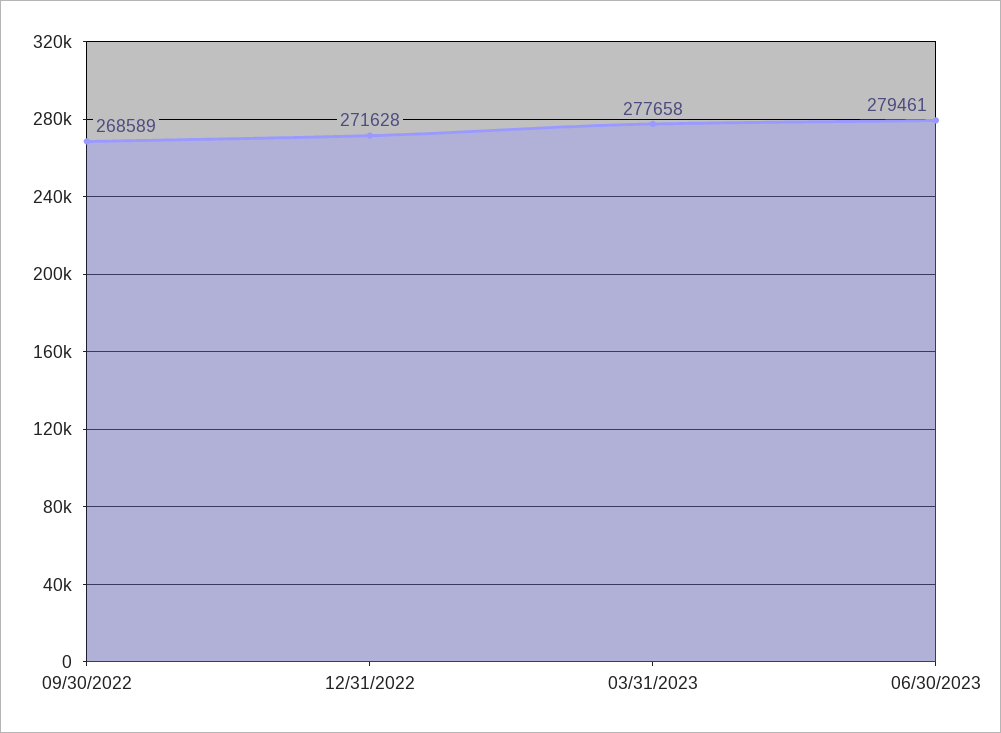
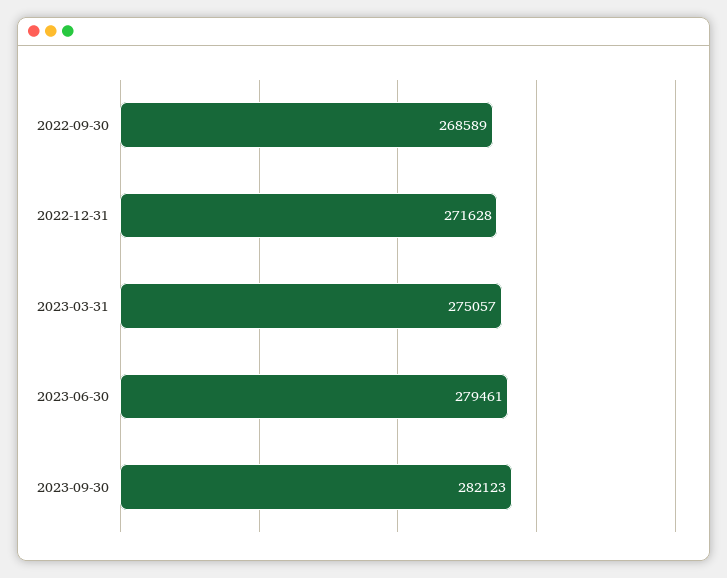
03/31/2023: 277658 -> 275057
2023-09-30: none -> 282123

